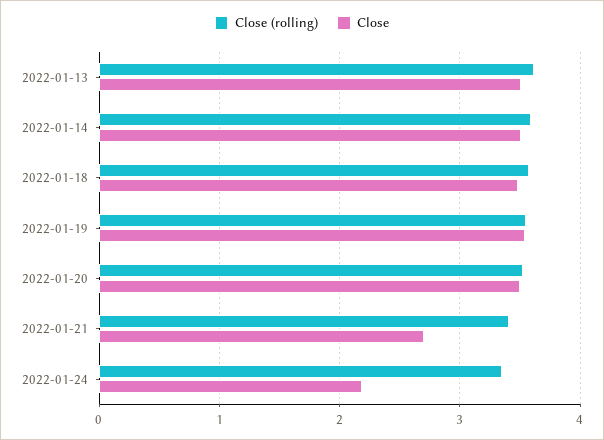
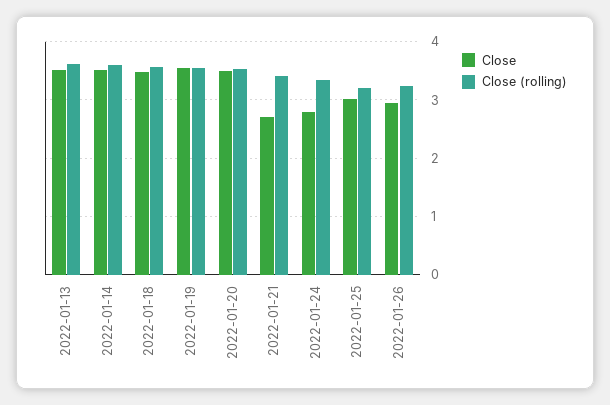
Close, 2022-01-24: 2.2 -> 2.8
Close, 2022-01-25: none -> 3
Close (rolling), 2022-01-25: none -> 3.2
Close, 2022-01-26: none -> 3
Close (rolling), 2022-01-26: none -> 3.2

